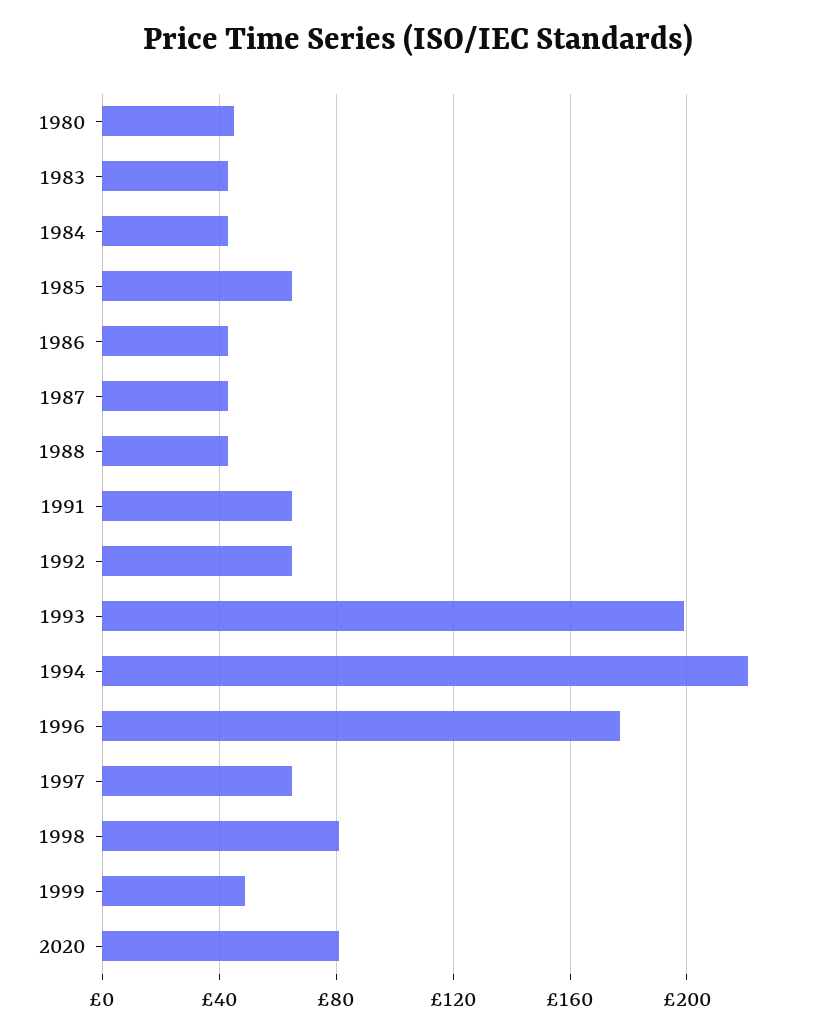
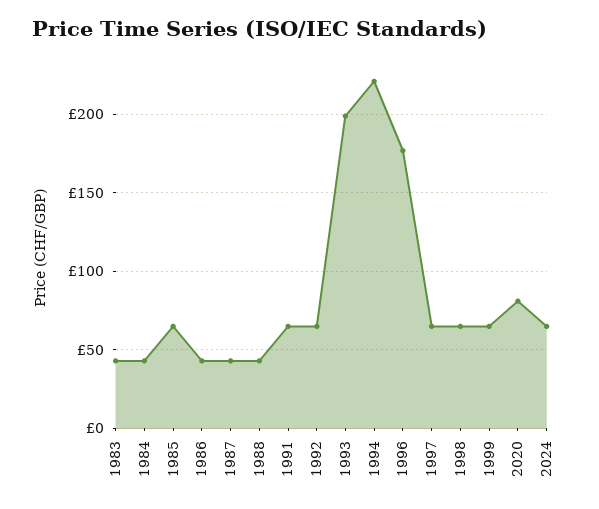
1980: 45 -> none
1998: 80 -> 65
1999: 50 -> 65
2024: none -> 65

